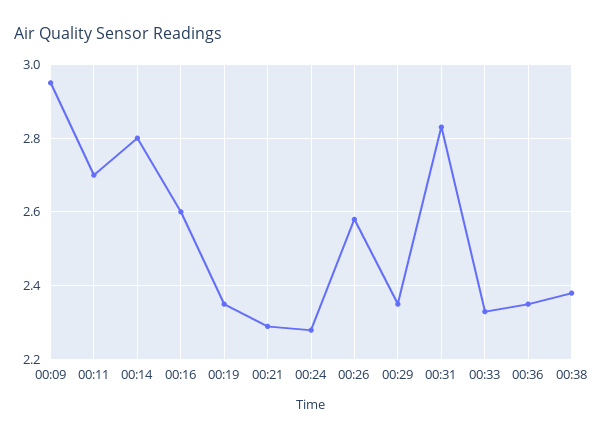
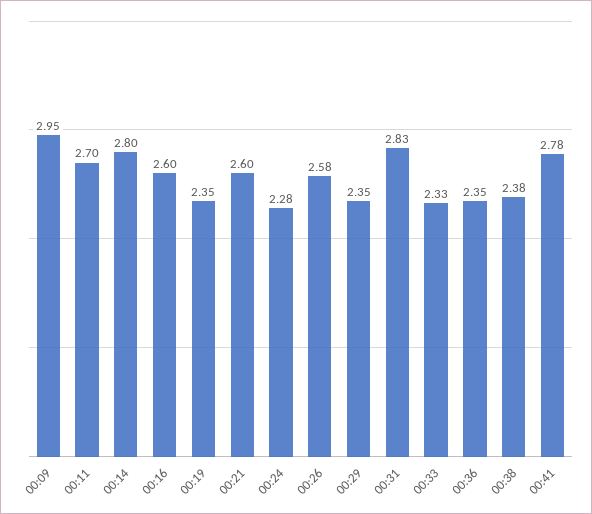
00:21: 2.3 -> 2.6
00:41: none -> 2.78

